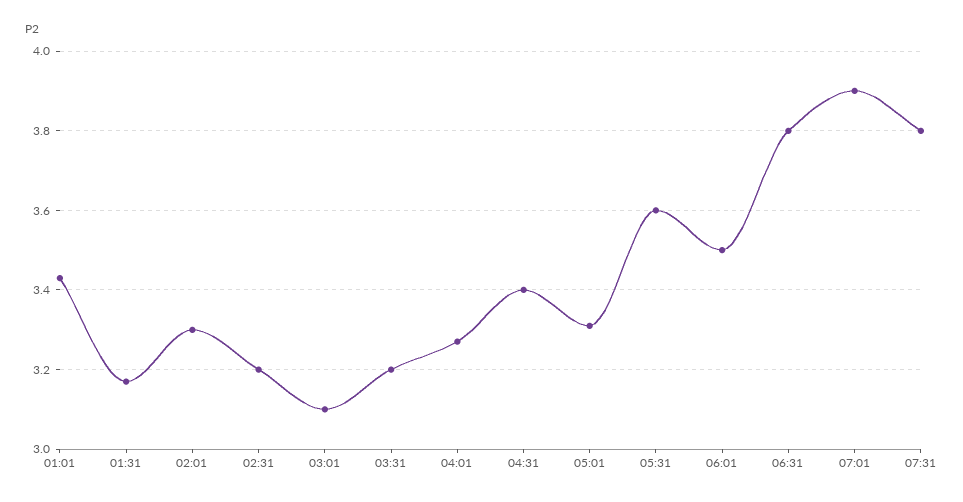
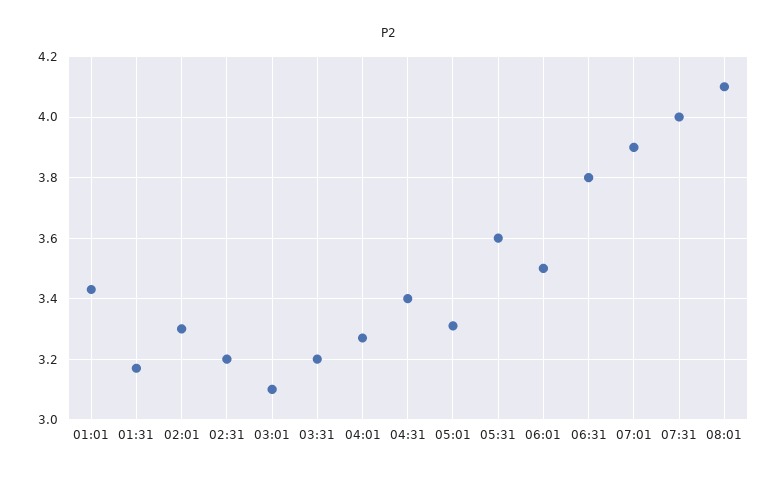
07:31: 3.8 -> 4
08:01: none -> 4.1

